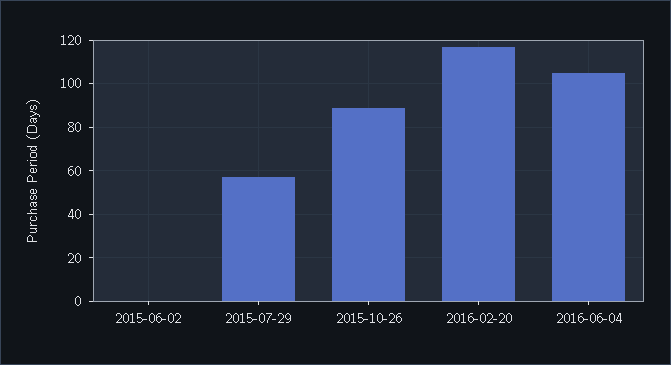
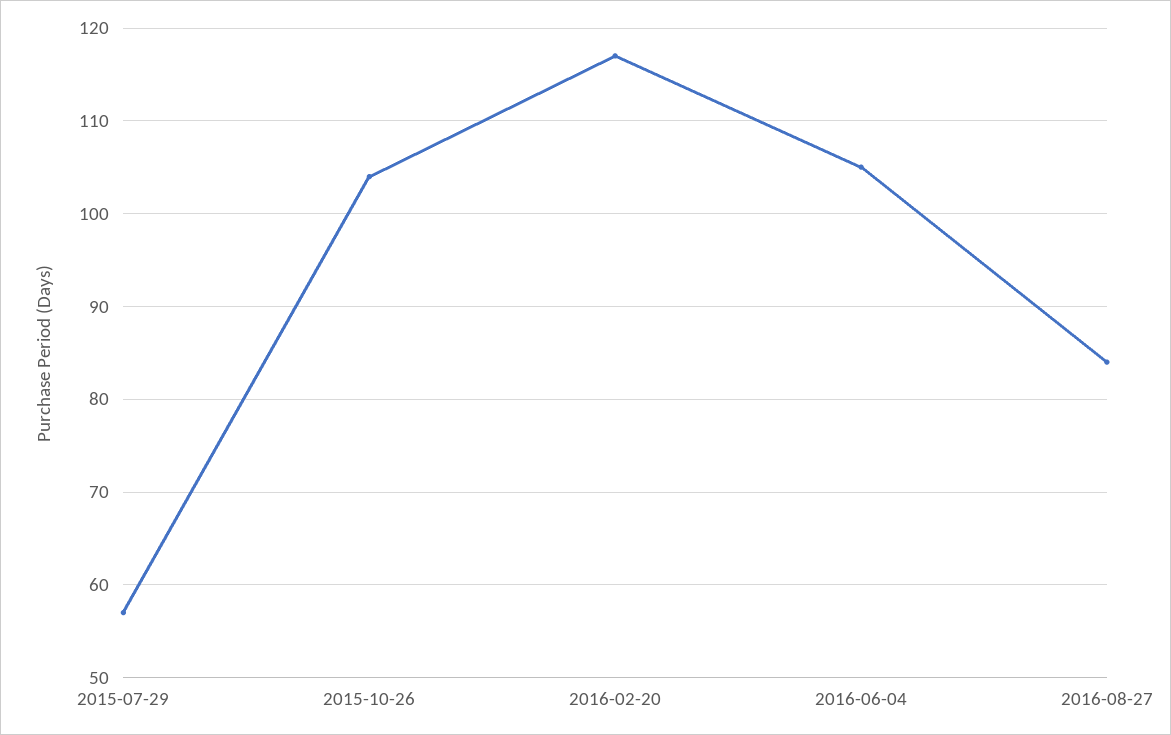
2015-06-02: 0 -> none
2015-10-26: 90 -> 104
2016-08-27: none -> 84

